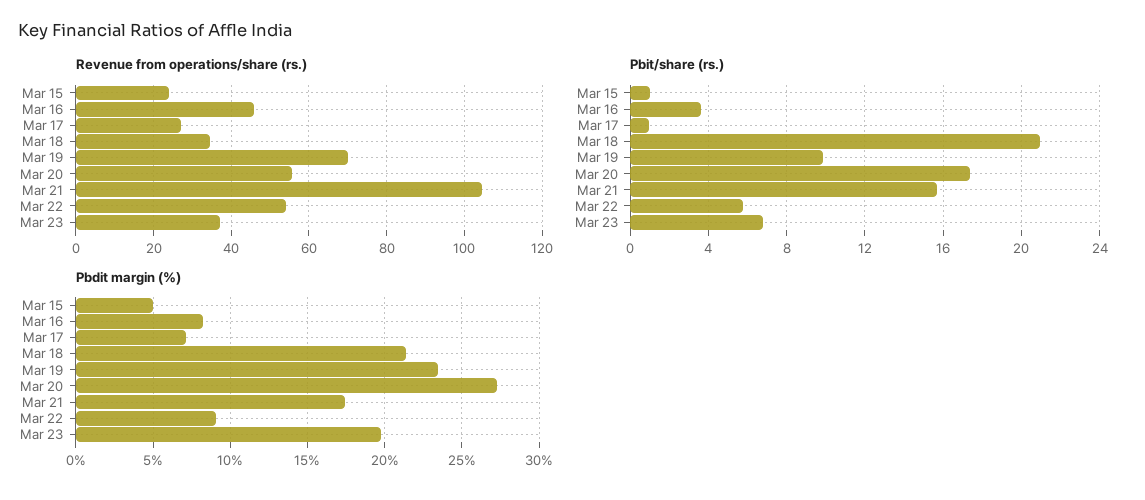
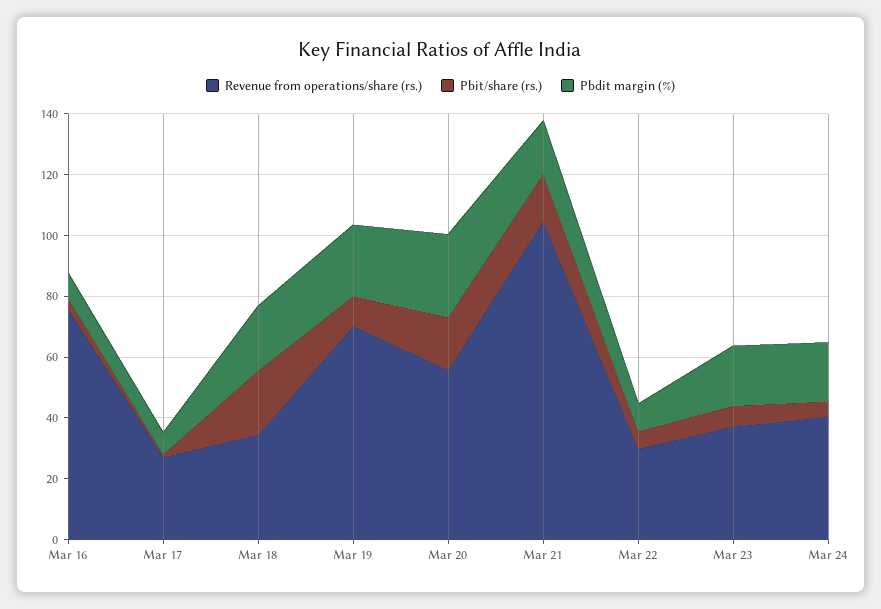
Revenue from operations/share (rs.), Mar 15: 24 -> none
Revenue from operations/share (rs.), Mar 16: 46 -> 75
Revenue from operations/share (rs.), Mar 22: 54 -> 30
Pbit/share (rs.), Mar 15: 1 -> none
Pbdit margin (%), Mar 15: 5 -> none
Revenue from operations/share (rs.), Mar 24: none -> 40
Pbit/share (rs.), Mar 24: none -> 5
Pbdit margin (%), Mar 24: none -> 20

